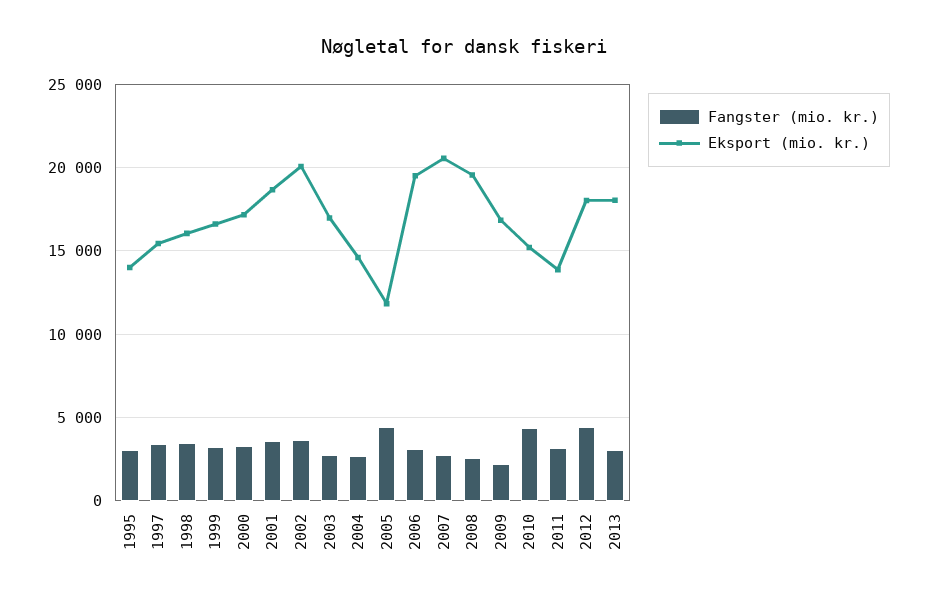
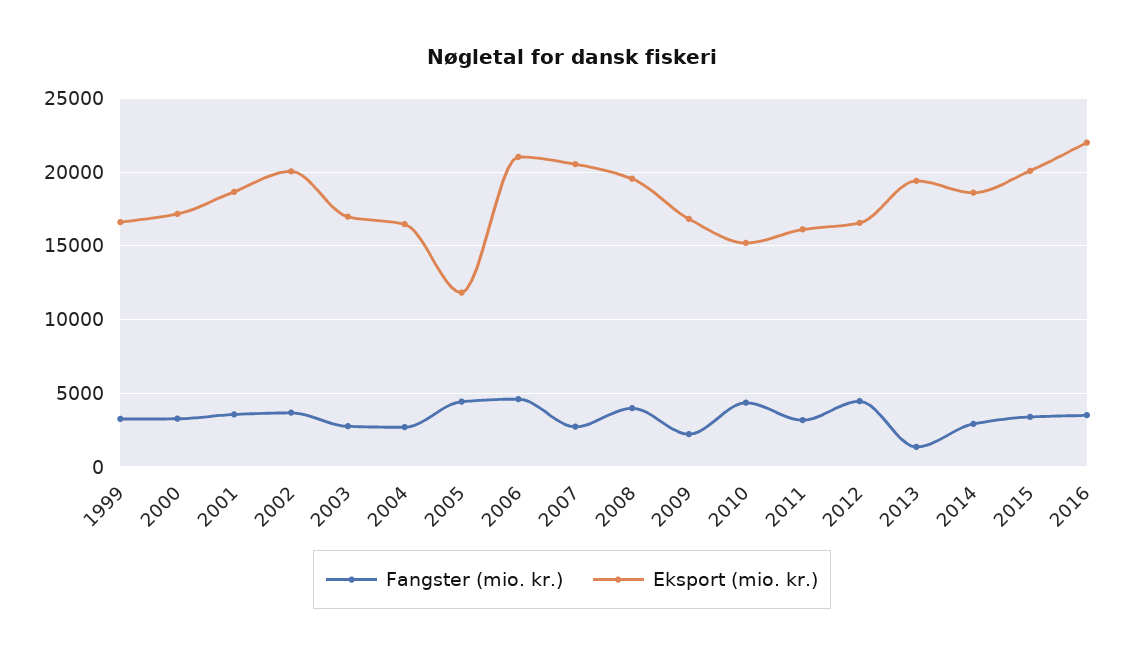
Fangster (mio. kr.), 1995: 3000 -> none
Eksport (mio. kr.), 1995: 14000 -> none
Fangster (mio. kr.), 1997: 3500 -> none
Eksport (mio. kr.), 1997: 15500 -> none
Fangster (mio. kr.), 1998: 3500 -> none
Eksport (mio. kr.), 1998: 16000 -> none
Eksport (mio. kr.), 2004: 14500 -> 16500
Fangster (mio. kr.), 2006: 3000 -> 4500
Eksport (mio. kr.), 2006: 19500 -> 21000
Fangster (mio. kr.), 2008: 2500 -> 4000
Eksport (mio. kr.), 2011: 14000 -> 16000
Eksport (mio. kr.), 2012: 18000 -> 16500
Fangster (mio. kr.), 2013: 3000 -> 1500
Eksport (mio. kr.), 2013: 18000 -> 19500
Fangster (mio. kr.), 2014: none -> 3000
Eksport (mio. kr.), 2014: none -> 18500
Fangster (mio. kr.), 2015: none -> 3500
Eksport (mio. kr.), 2015: none -> 20000
Fangster (mio. kr.), 2016: none -> 3500
Eksport (mio. kr.), 2016: none -> 22000

